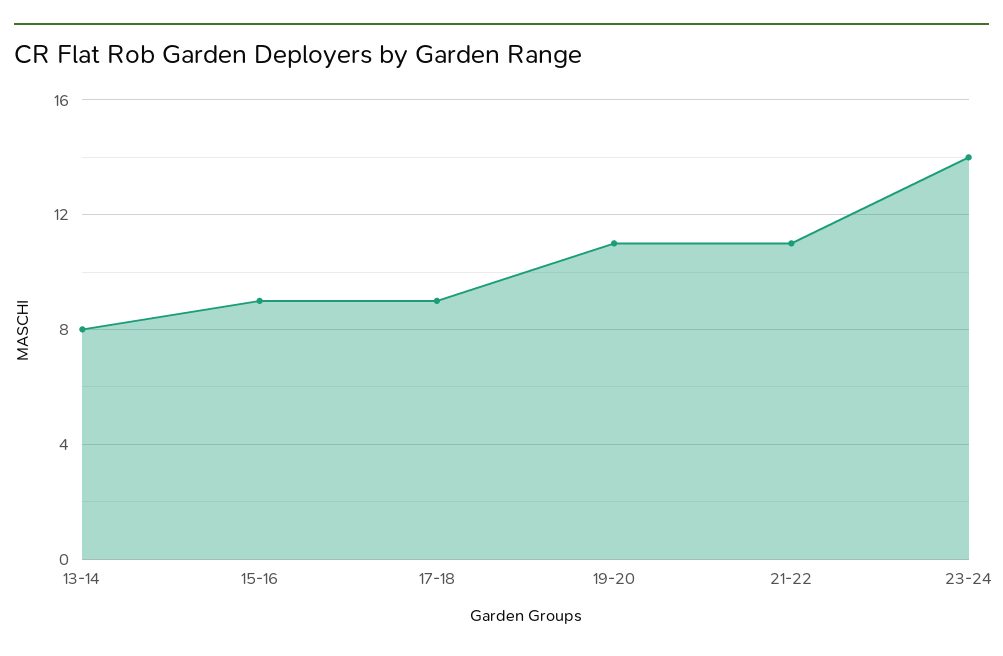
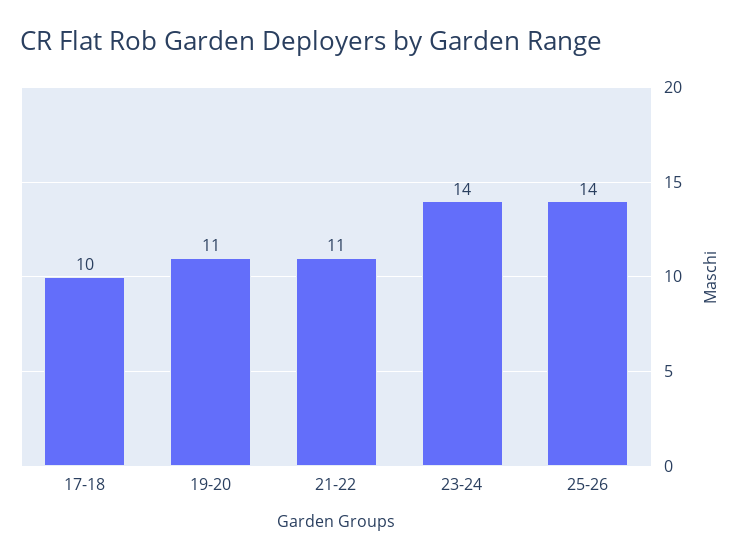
13-14: 8 -> none
15-16: 9 -> none
17-18: 9 -> 10
25-26: none -> 14

